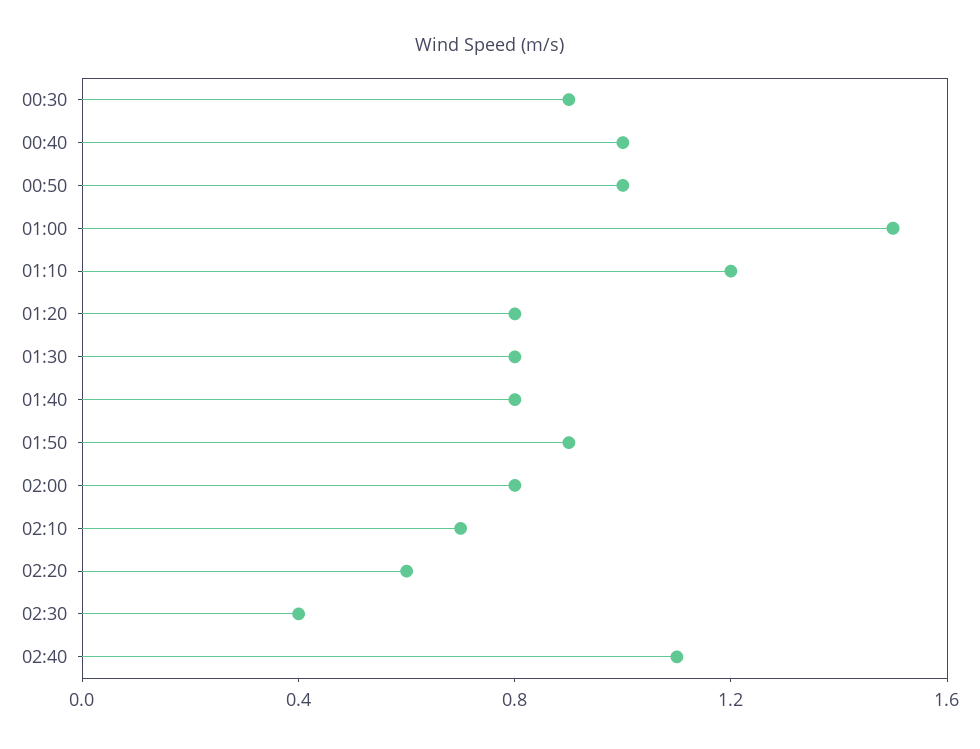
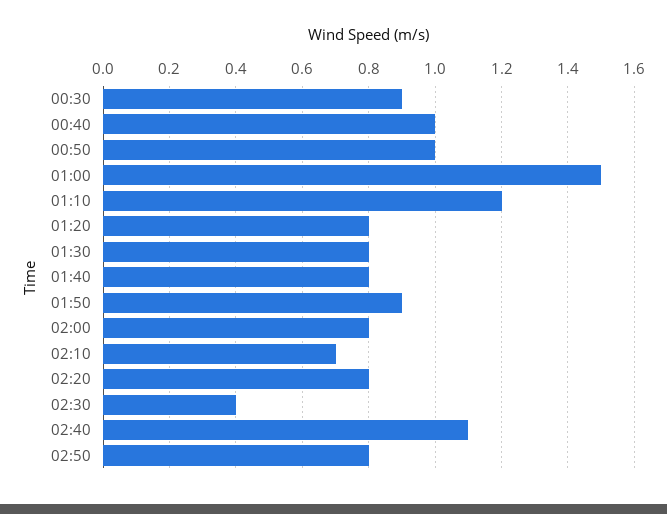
02:20: 0.6 -> 0.8
02:50: none -> 0.8

